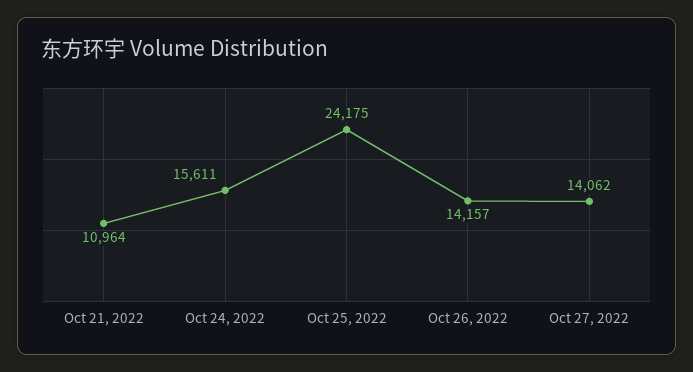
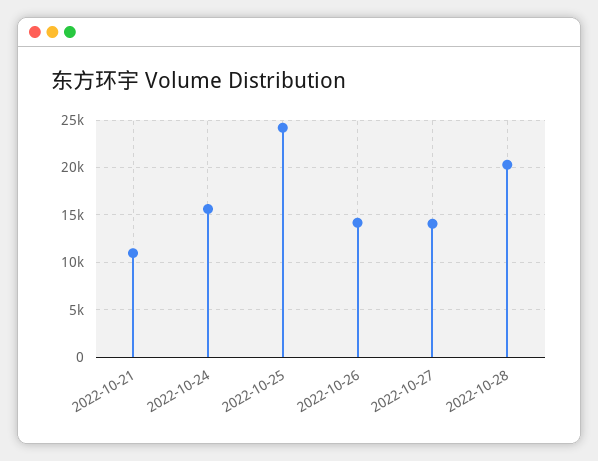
2022-10-28: none -> 20000

